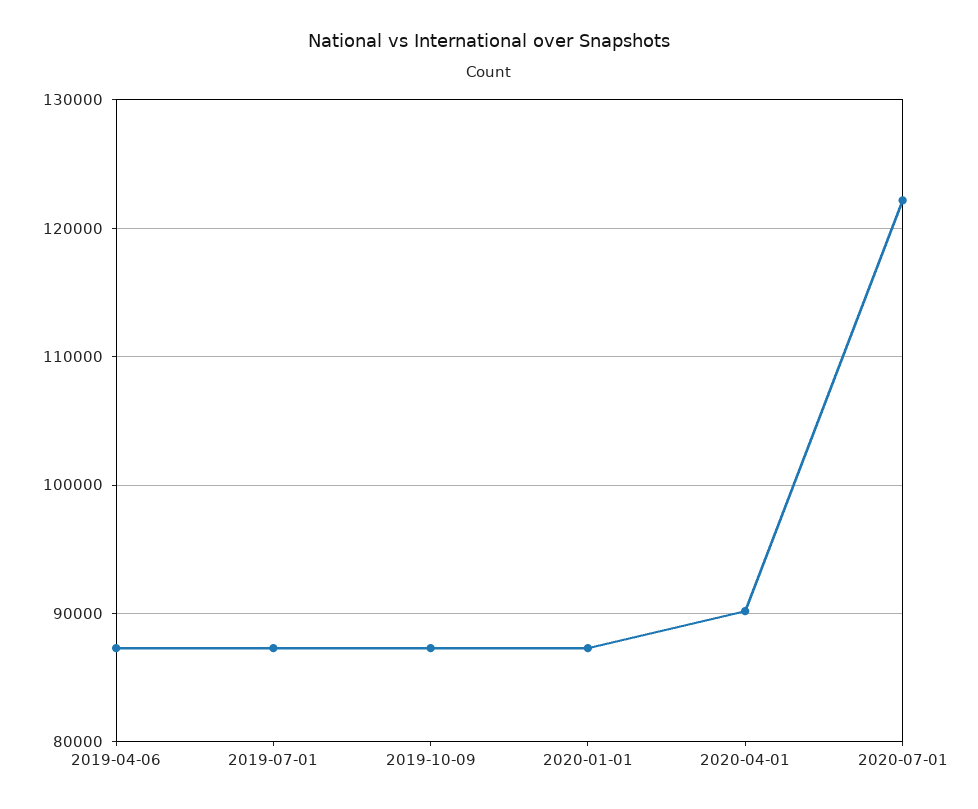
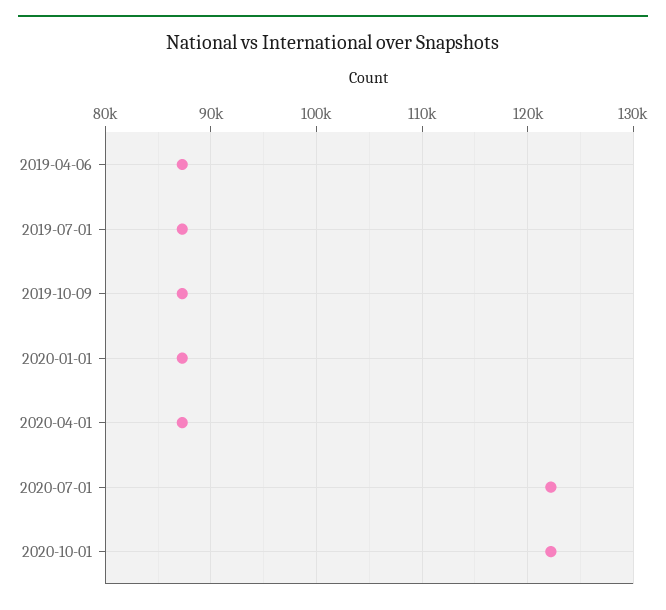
2020-04-01: 90000 -> 87000
2020-10-01: none -> 122000

